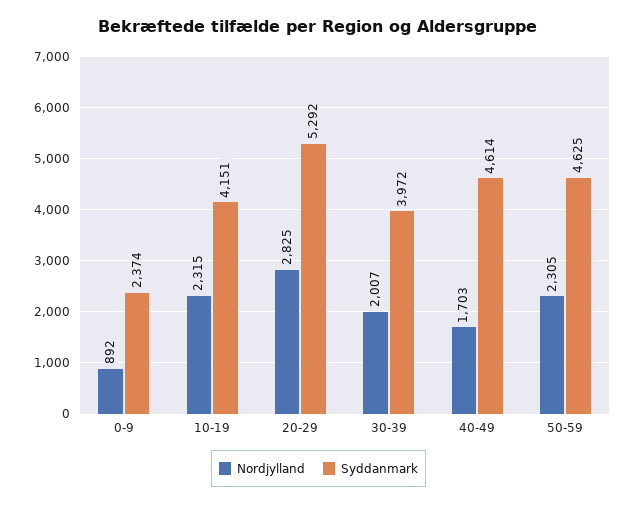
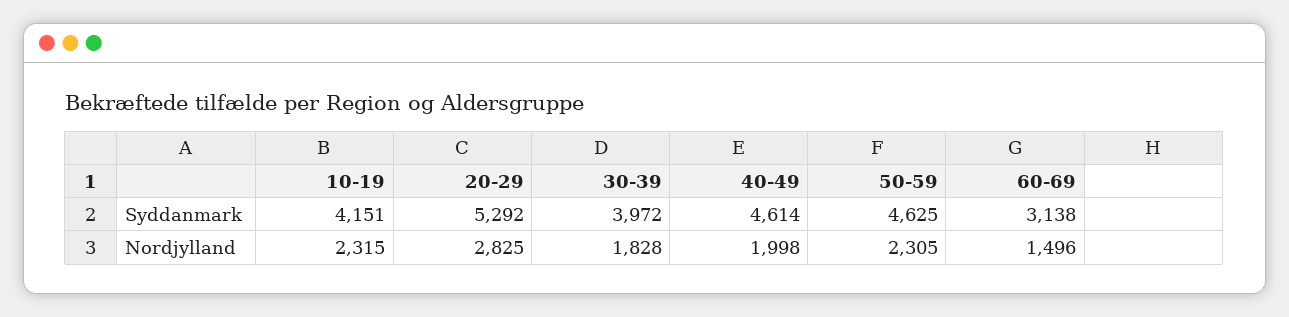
Nordjylland, 0-9: 892 -> none
Syddanmark, 0-9: 2374 -> none
Nordjylland, 30-39: 2007 -> 1828
Nordjylland, 40-49: 1703 -> 1998
Syddanmark, 60-69: none -> 3138
Nordjylland, 60-69: none -> 1496

